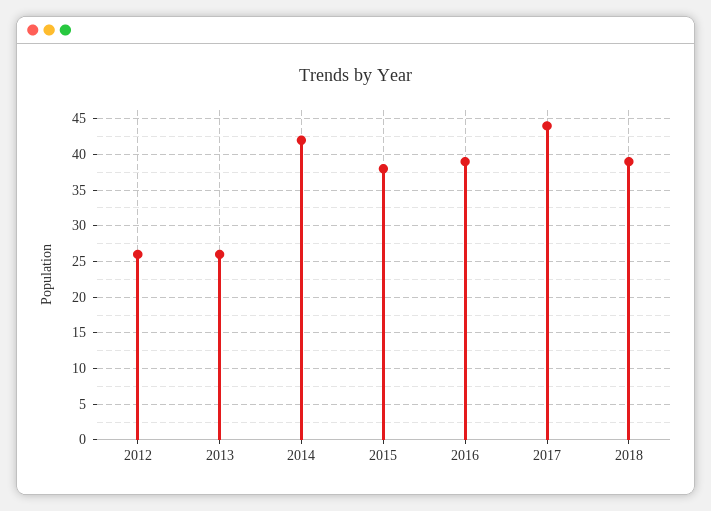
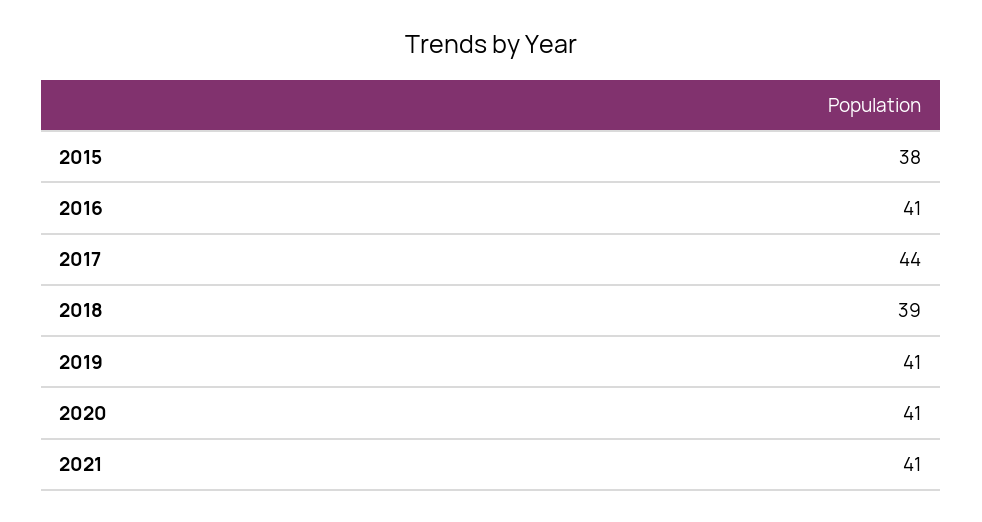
2012: 26 -> none
2013: 26 -> none
2014: 42 -> none
2016: 39 -> 41
2019: none -> 41
2020: none -> 41
2021: none -> 41

